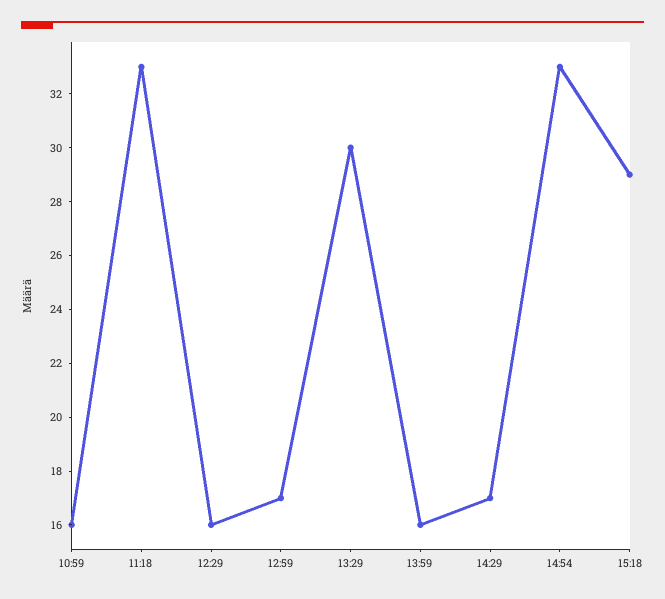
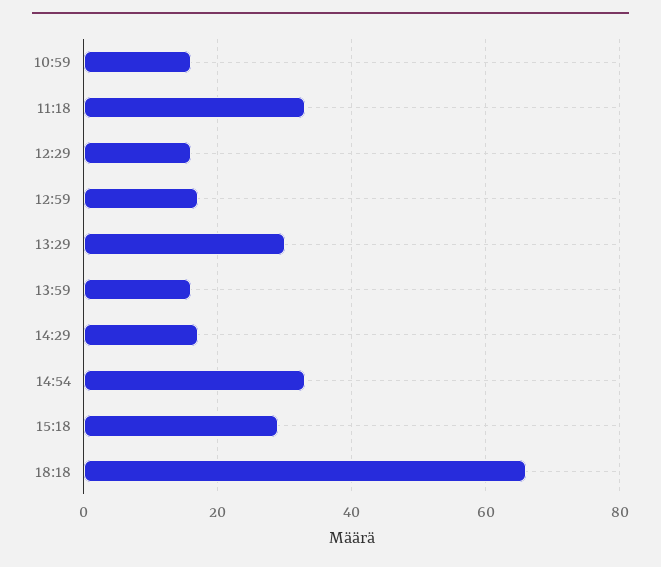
18:18: none -> 65

